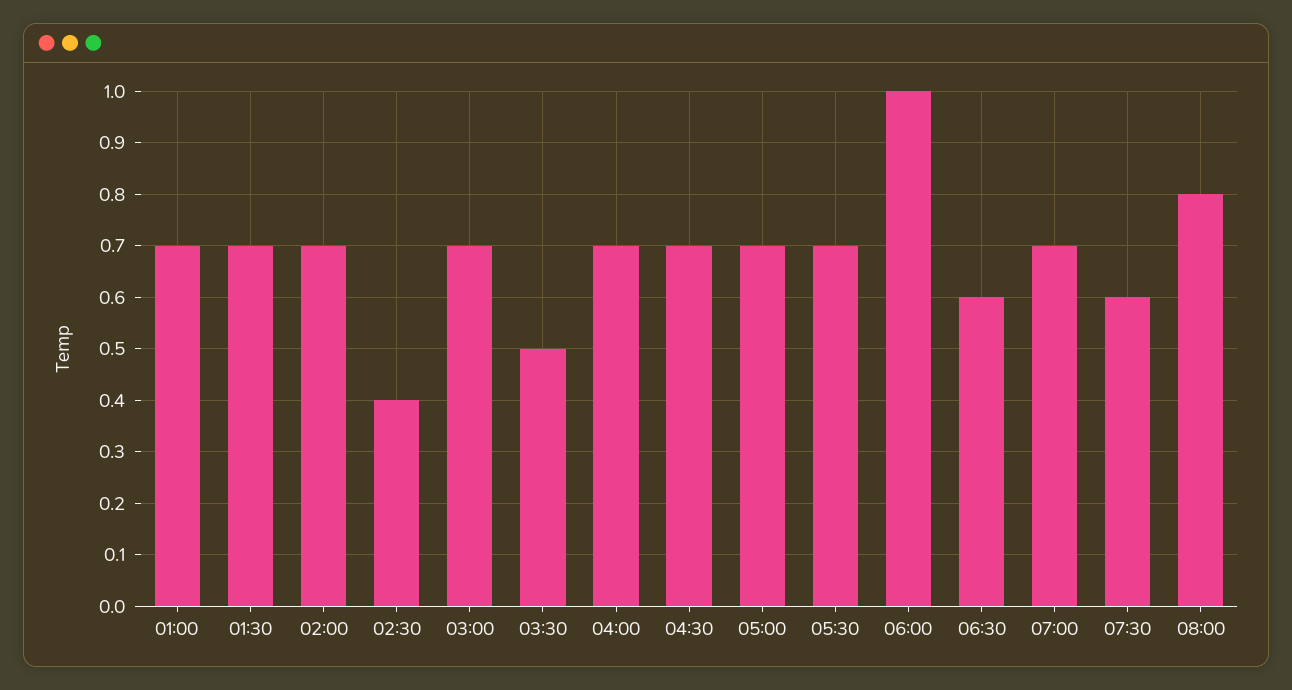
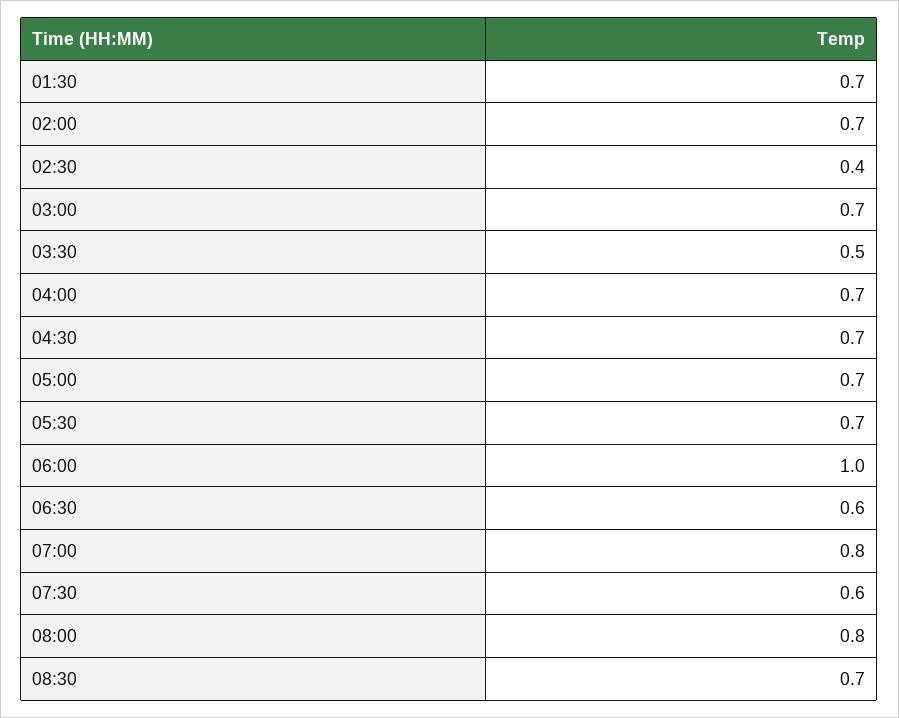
01:00: 0.7 -> none
07:00: 0.7 -> 0.8
08:30: none -> 0.7

